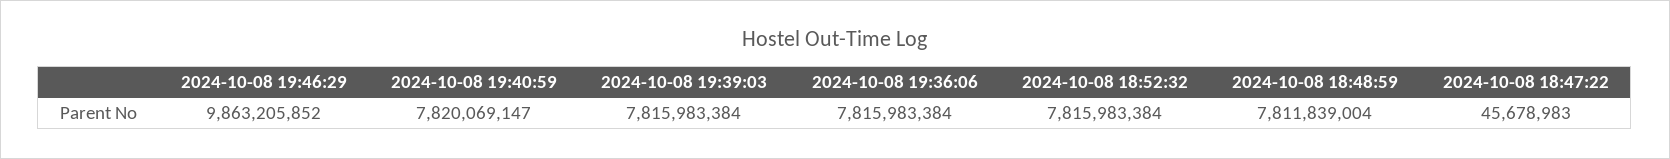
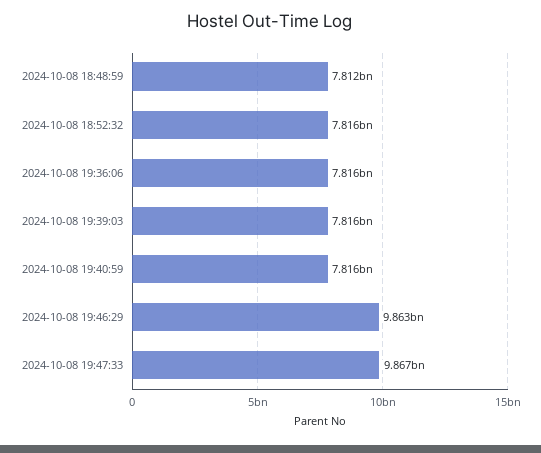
2024-10-08 19:40:59: 7820069147 -> 7816000000
2024-10-08 18:47:22: 45678983 -> none
2024-10-08 19:47:33: none -> 9867000000

